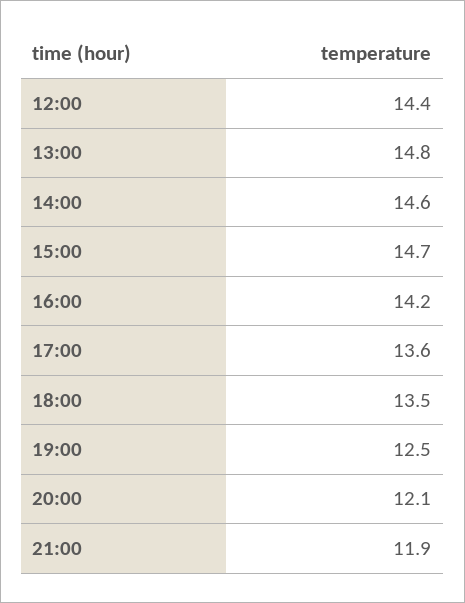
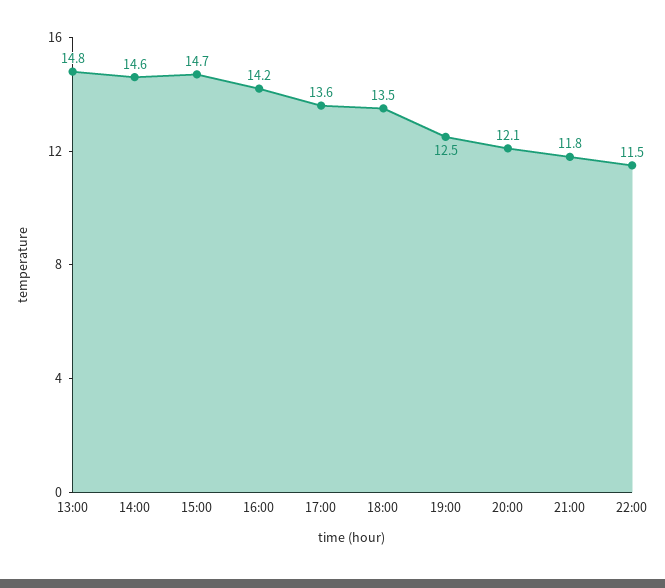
12:00: 14.4 -> none
21:00: 11.9 -> 11.8
22:00: none -> 11.5

